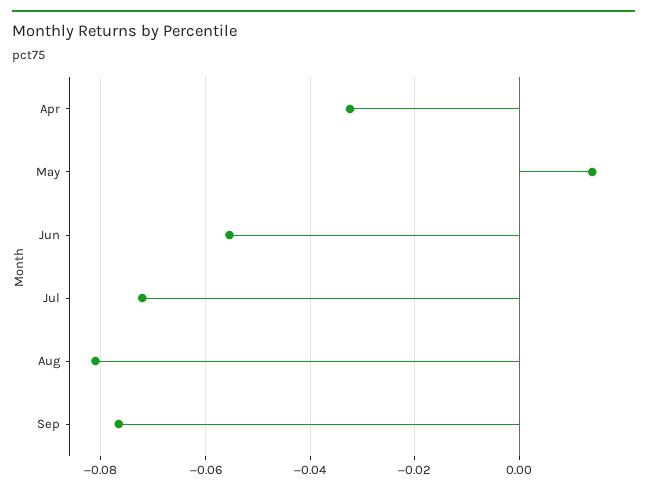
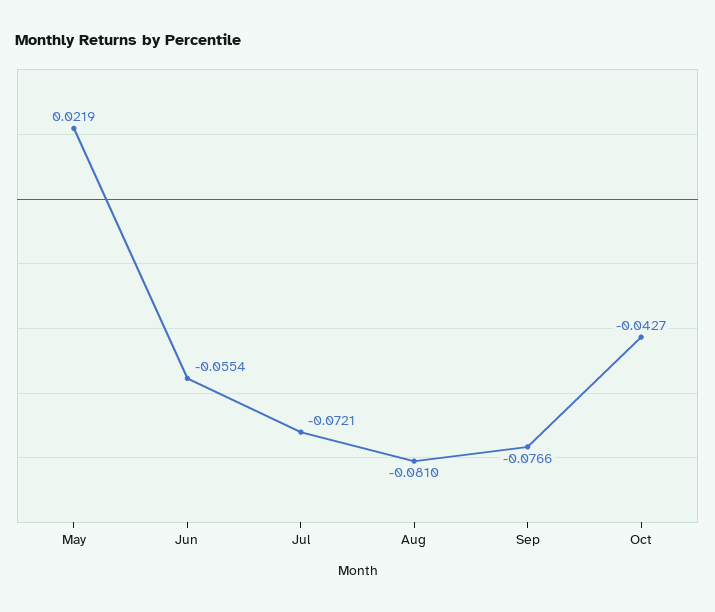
Apr: -0.032 -> none
May: 0.014 -> 0.0219
Oct: none -> -0.0427

